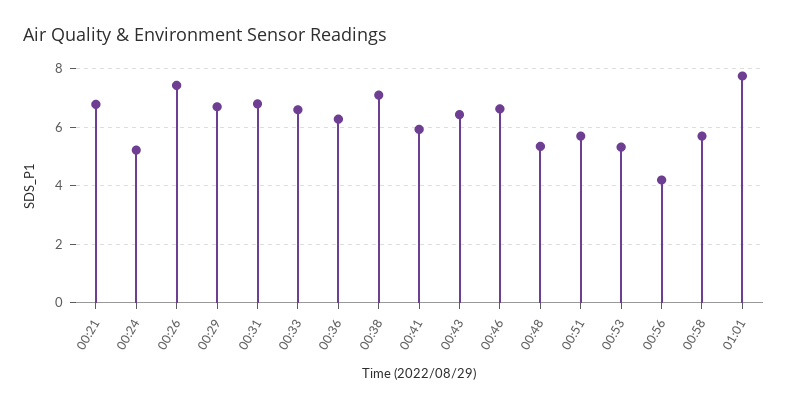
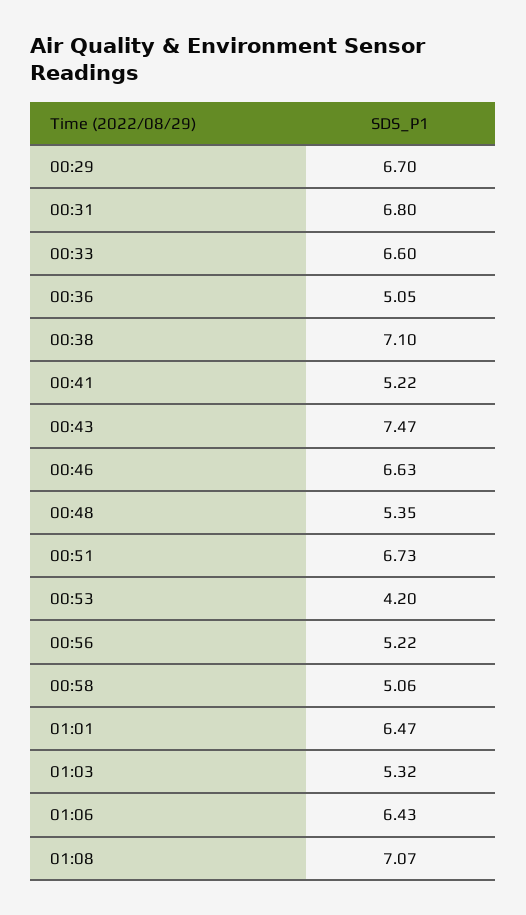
00:21: 6.75 -> none
00:24: 5.25 -> none
00:26: 7.5 -> none
00:36: 6.25 -> 5.05
00:41: 6 -> 5.22
00:43: 6.5 -> 7.47
00:51: 5.75 -> 6.73
00:53: 5.25 -> 4.2
00:56: 4.25 -> 5.22
00:58: 5.75 -> 5.06
01:01: 7.75 -> 6.47
01:03: none -> 5.32
01:06: none -> 6.43
01:08: none -> 7.07

